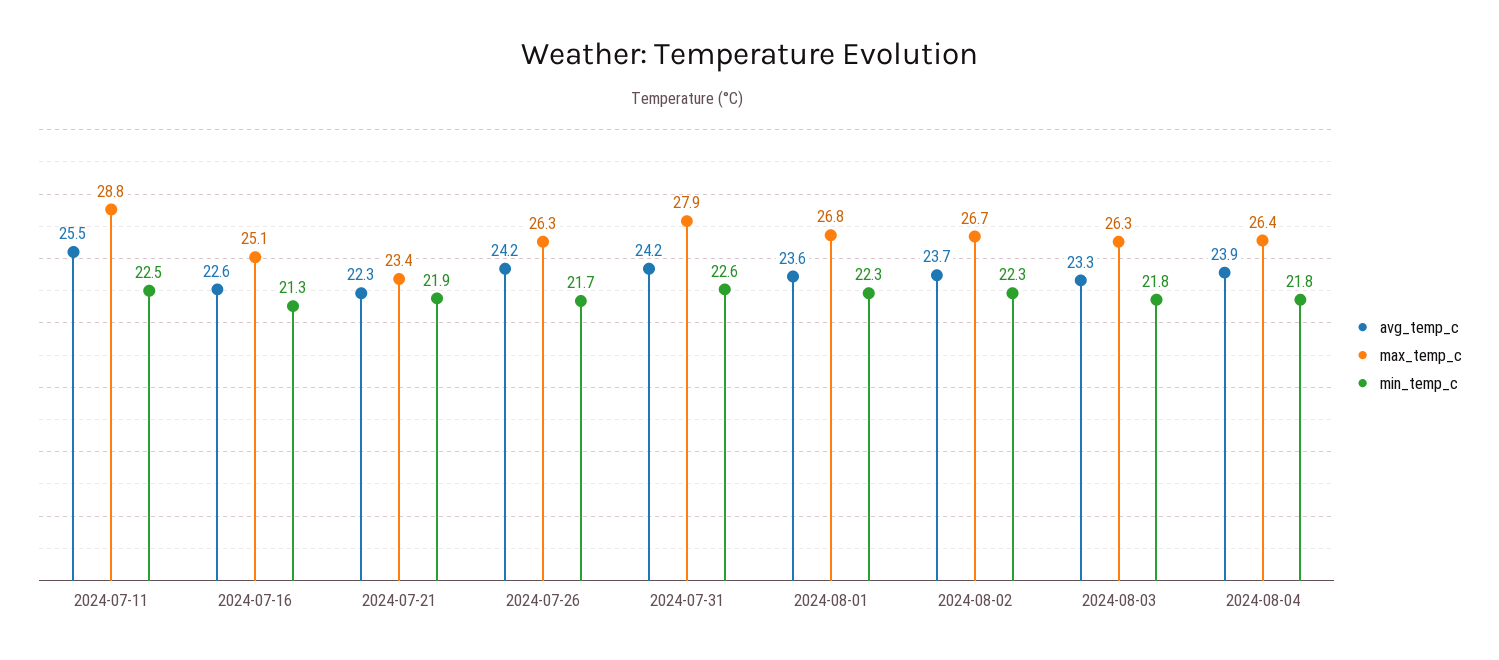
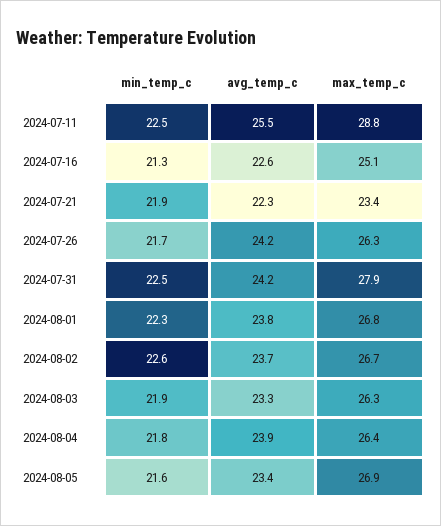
min_temp_c, 2024-07-31: 22.6 -> 22.5
avg_temp_c, 2024-08-01: 23.6 -> 23.8
min_temp_c, 2024-08-02: 22.3 -> 22.6
min_temp_c, 2024-08-03: 21.8 -> 21.9
min_temp_c, 2024-08-05: none -> 21.6
avg_temp_c, 2024-08-05: none -> 23.4
max_temp_c, 2024-08-05: none -> 26.9

